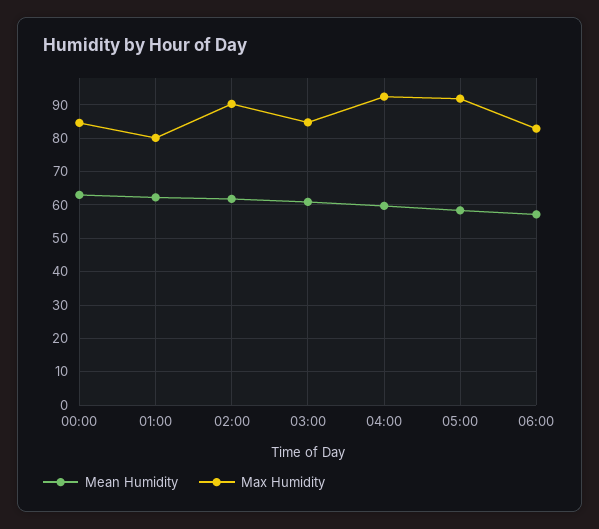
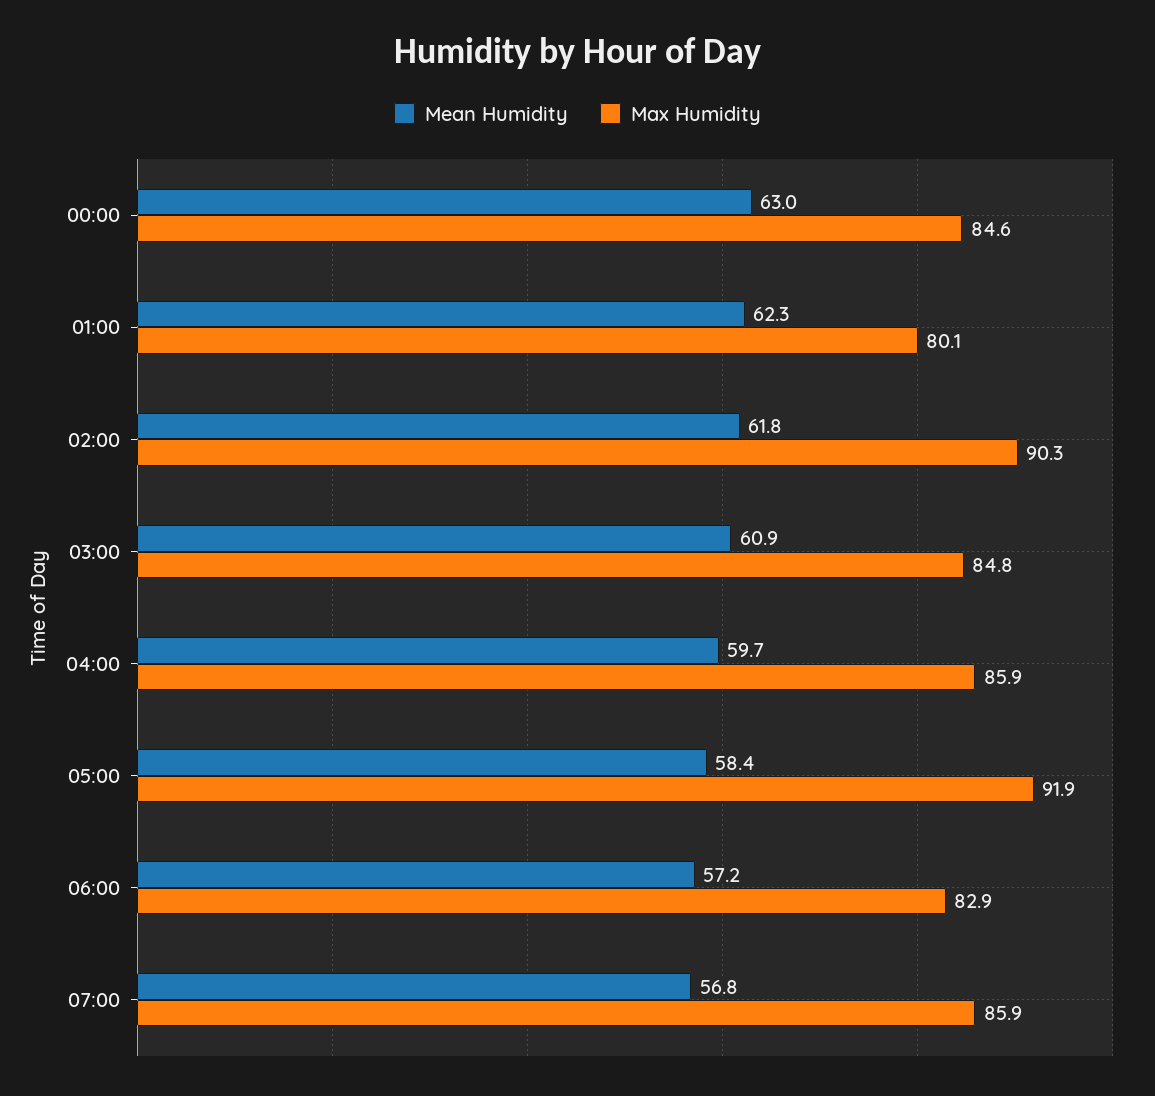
Max Humidity, 04:00: 92 -> 85.9
Mean Humidity, 07:00: none -> 56.8
Max Humidity, 07:00: none -> 85.9

